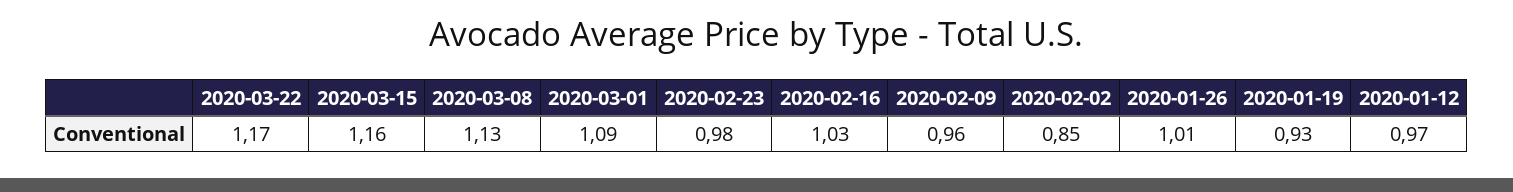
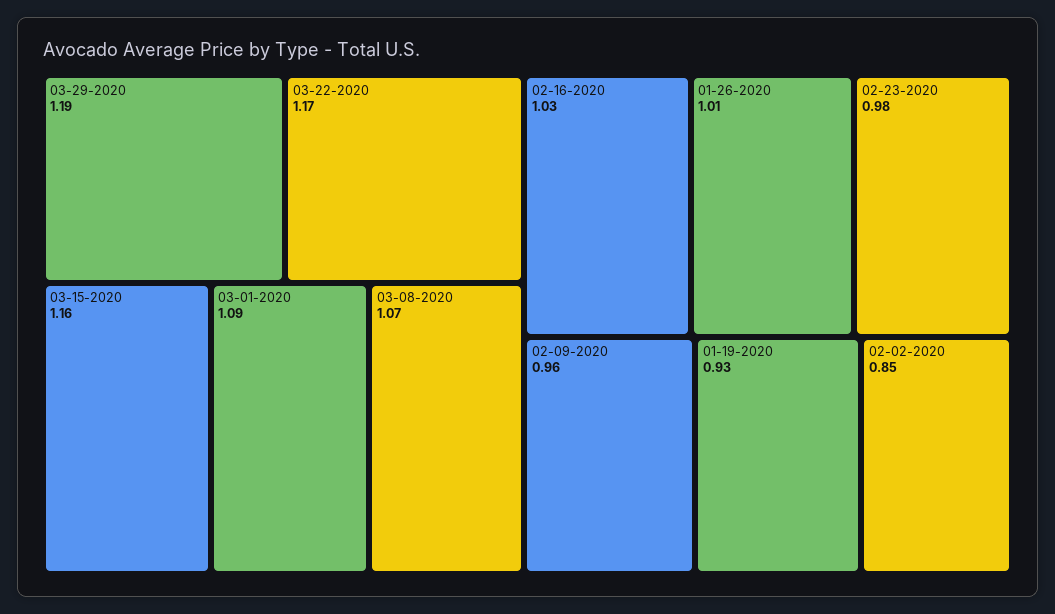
2020-03-08: 1.13 -> 1.07
2020-01-12: 0.97 -> none
03-29-2020: none -> 1.19

